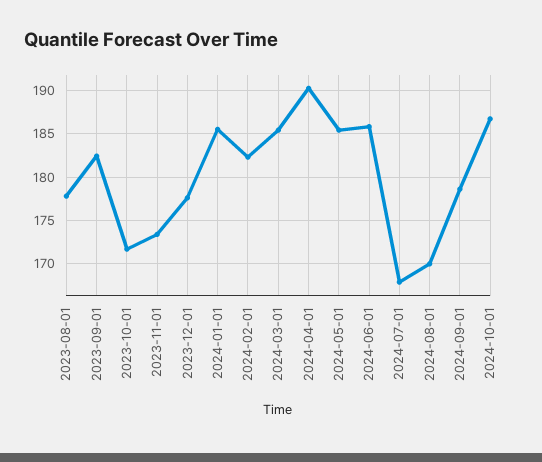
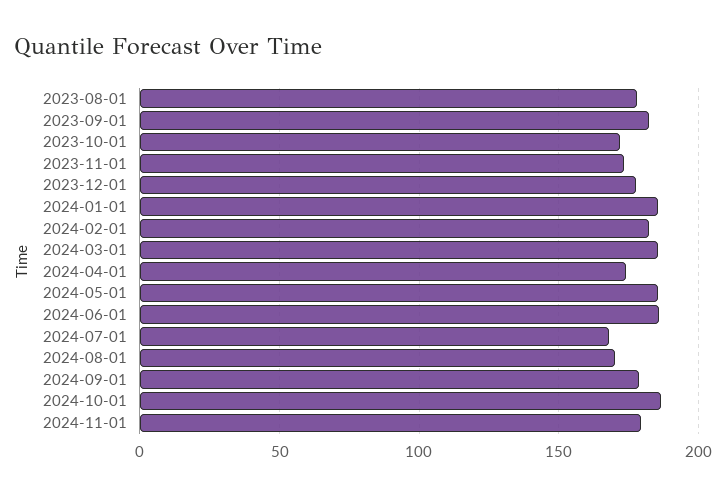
2024-04-01: 190 -> 175
2024-11-01: none -> 180

